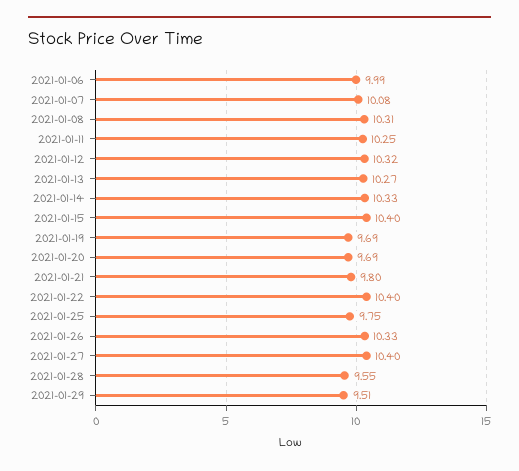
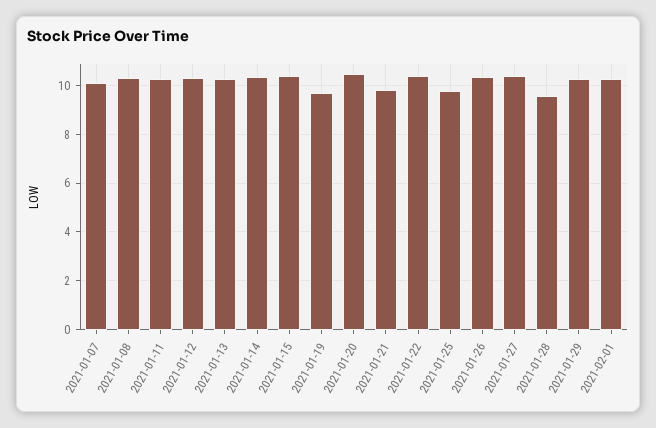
2021-01-06: 9.99 -> none
2021-01-20: 9.69 -> 10.5
2021-01-29: 9.51 -> 10.25
2021-02-01: none -> 10.25

